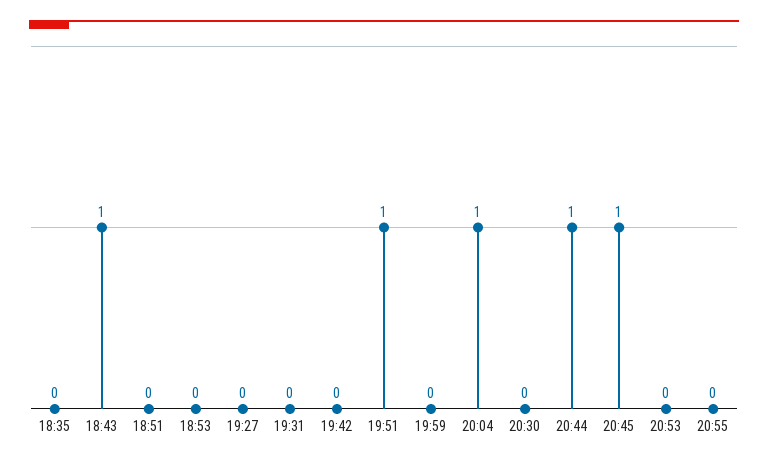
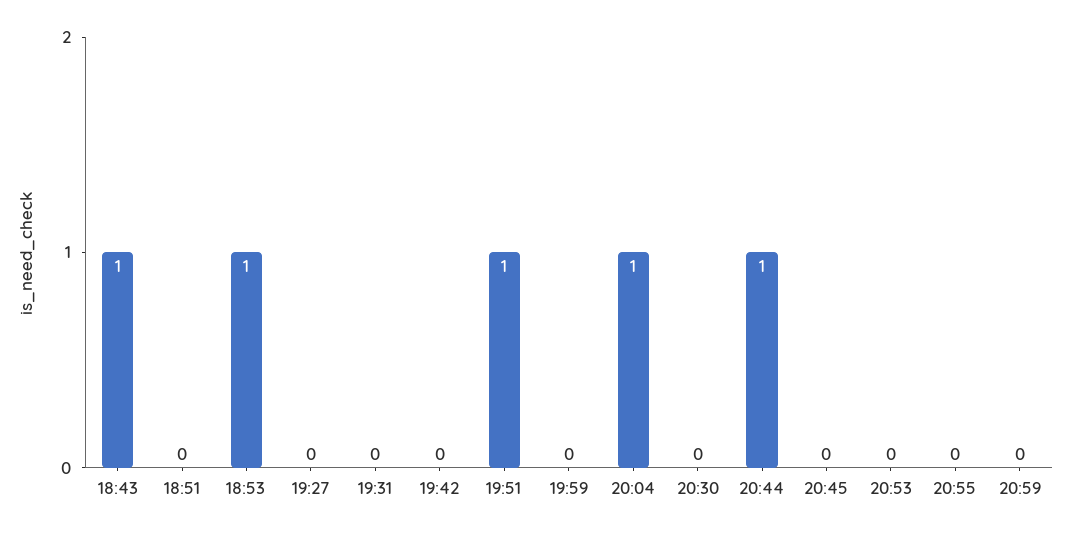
18:35: 0 -> none
18:53: 0 -> 1
20:45: 1 -> 0
20:59: none -> 0

